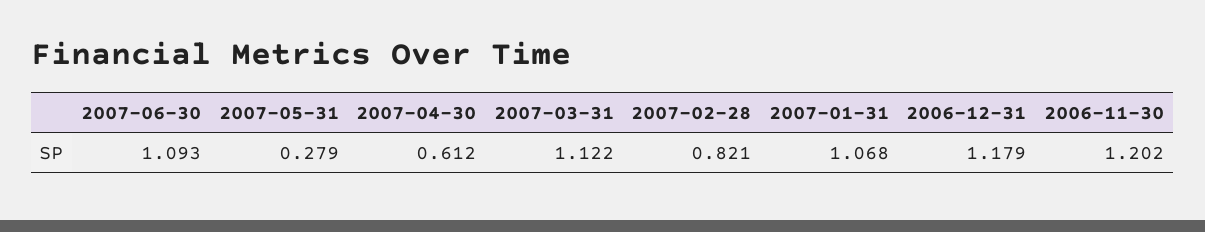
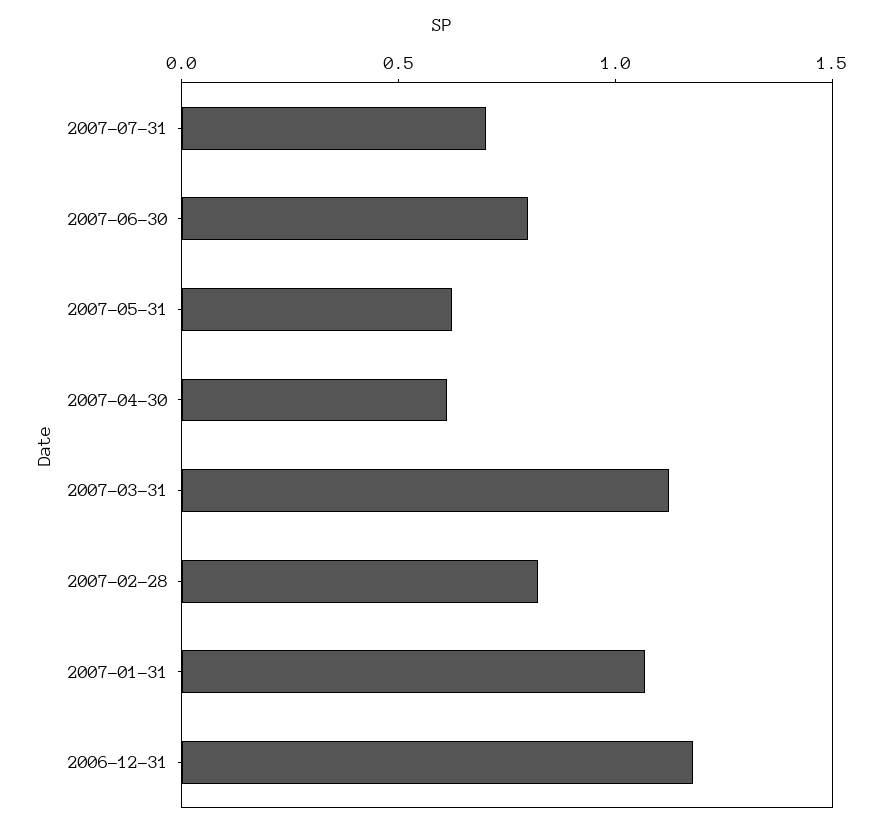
2007-06-30: 1.093 -> 0.8
2007-05-31: 0.279 -> 0.6
2006-11-30: 1.202 -> none
2007-07-31: none -> 0.7

